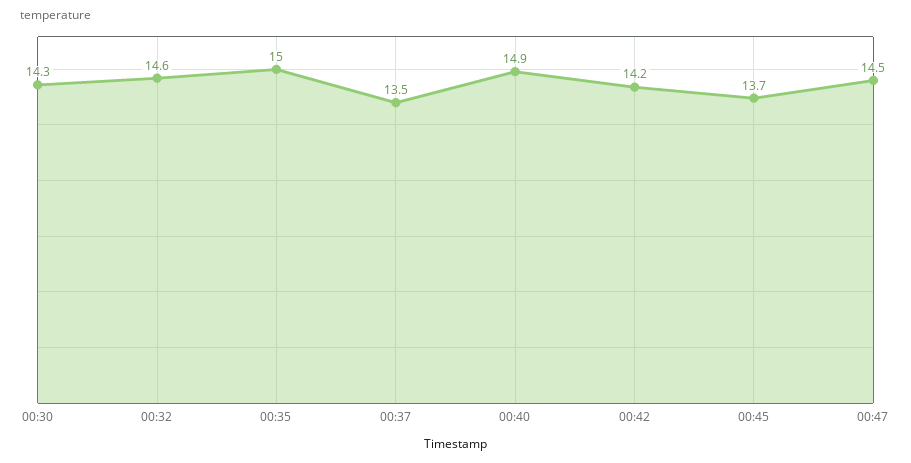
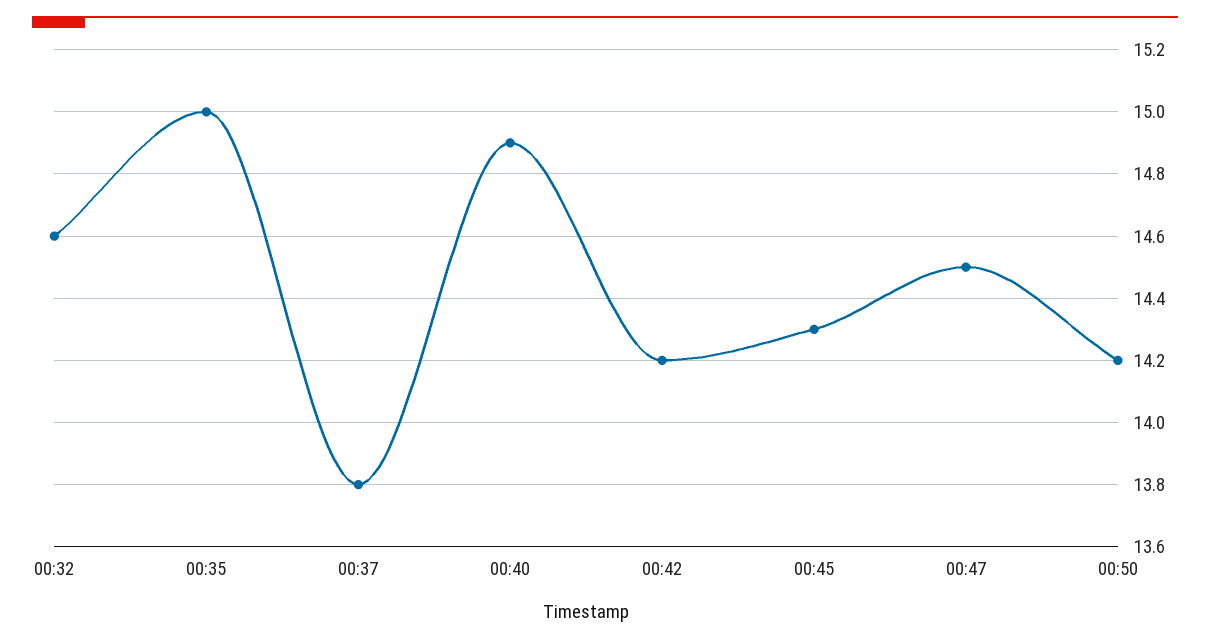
00:30: 14.3 -> none
00:37: 13.5 -> 13.8
00:45: 13.7 -> 14.3
00:50: none -> 14.2

